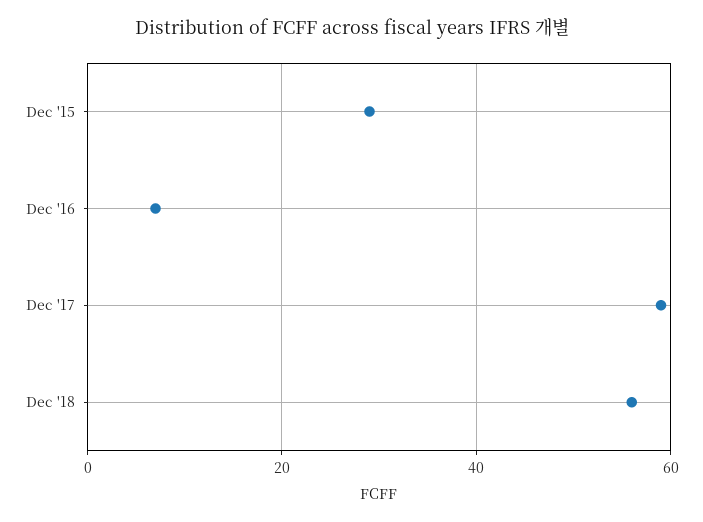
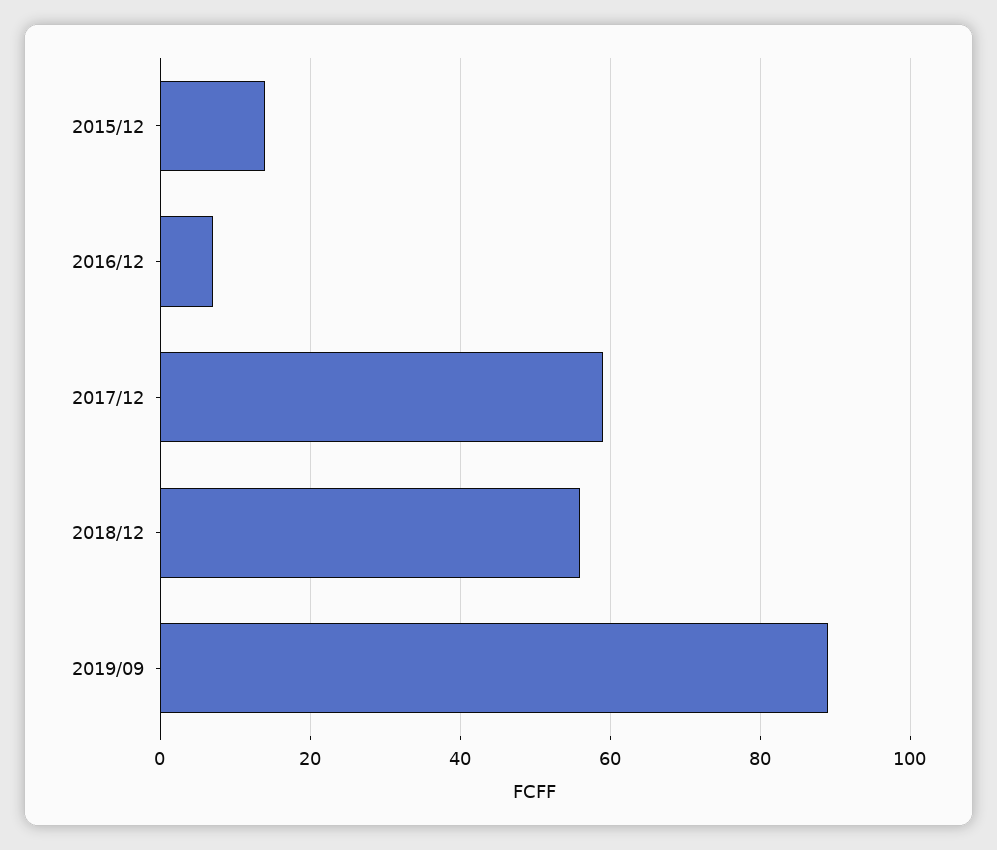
Dec '15: 30 -> 15
2019/09: none -> 90

